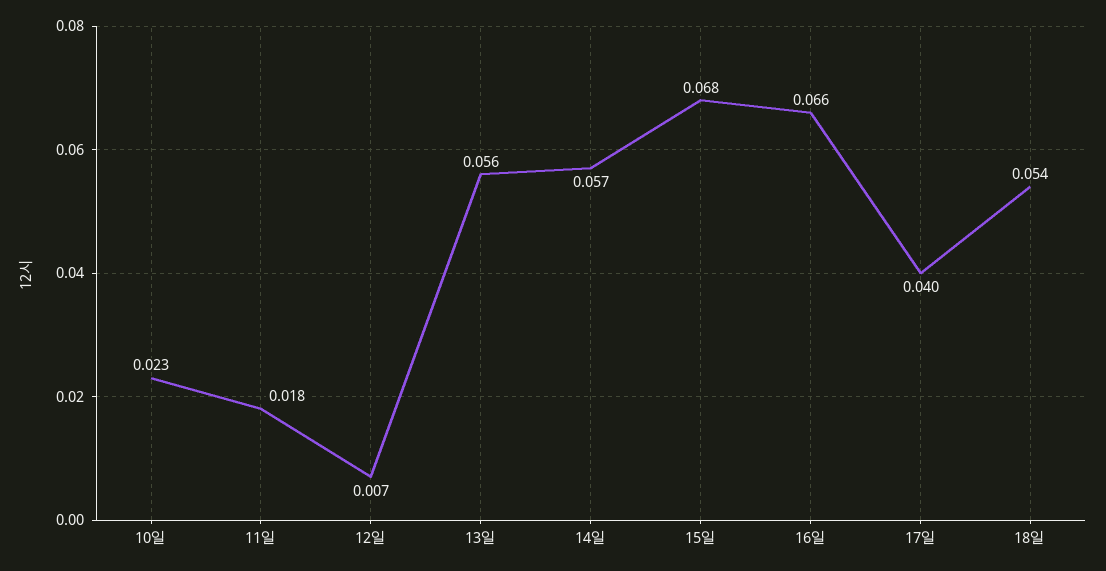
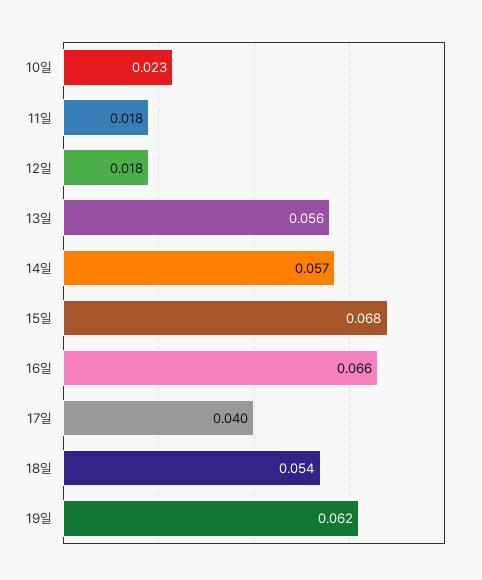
12일: 0.007 -> 0.018
19일: none -> 0.062

